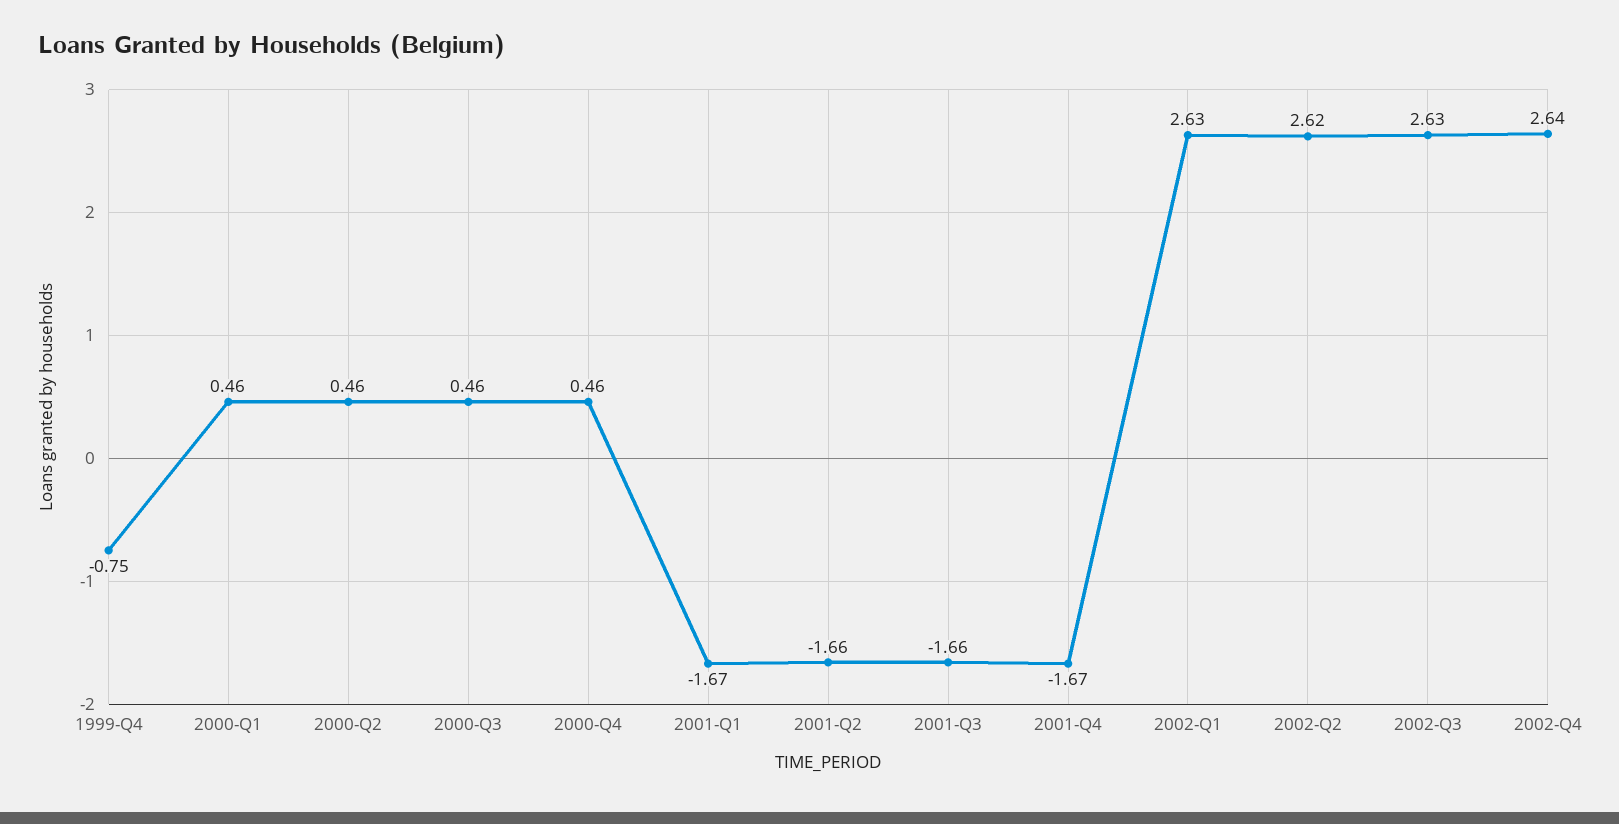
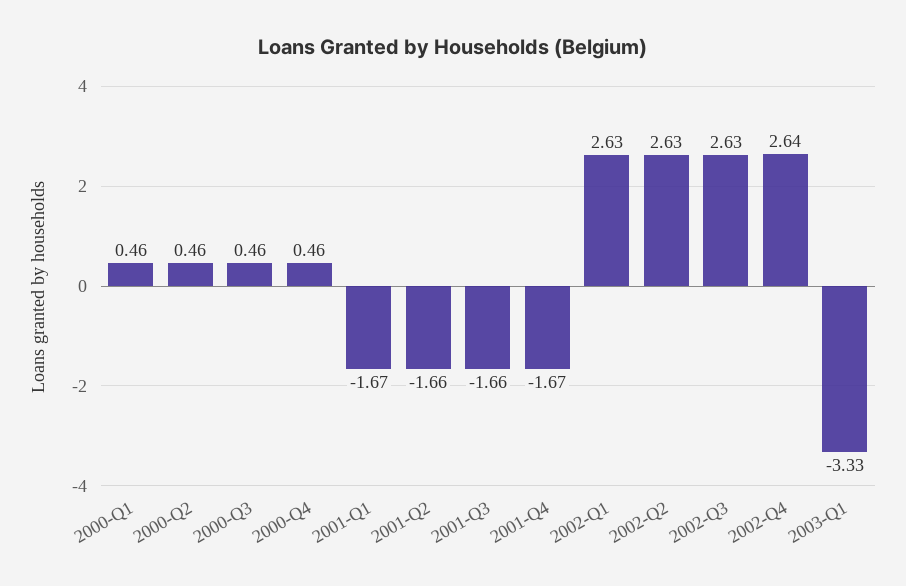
1999-Q4: -0.75 -> none
2002-Q2: 2.62 -> 2.63
2003-Q1: none -> -3.33

